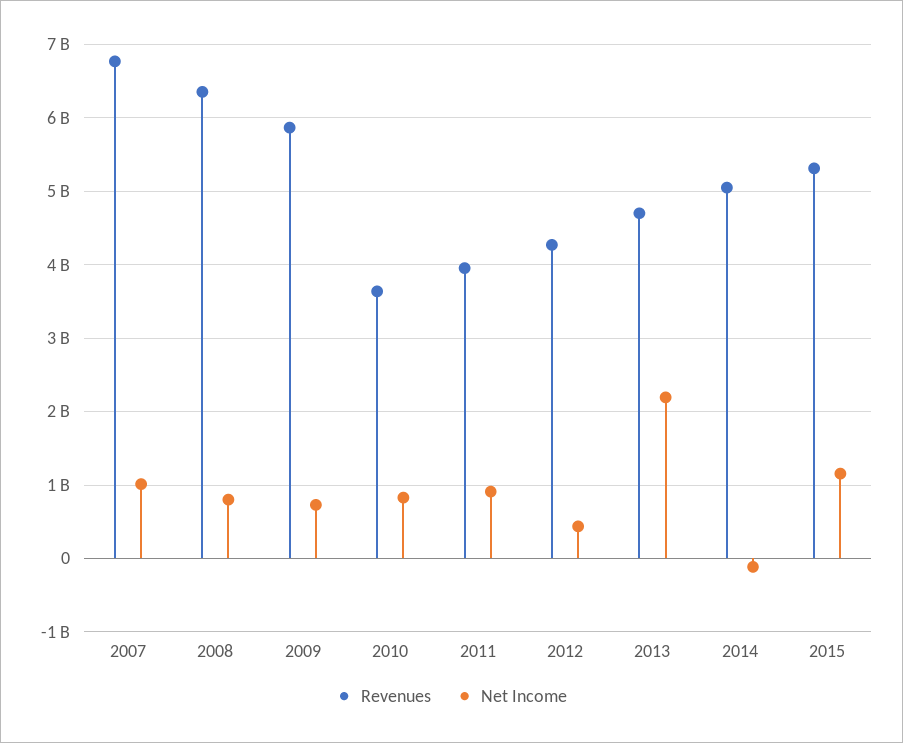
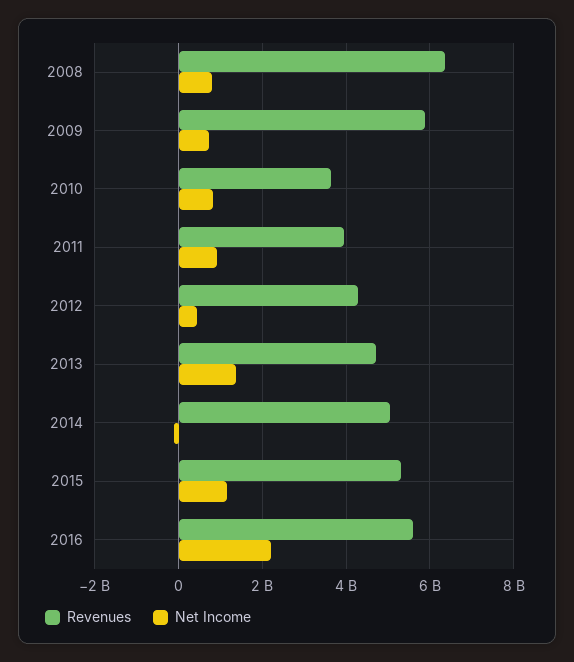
Revenues, 2007: 6800000000 -> none
Net Income, 2007: 1000000000 -> none
Net Income, 2013: 2200000000 -> 1400000000
Revenues, 2016: none -> 5600000000
Net Income, 2016: none -> 2200000000

